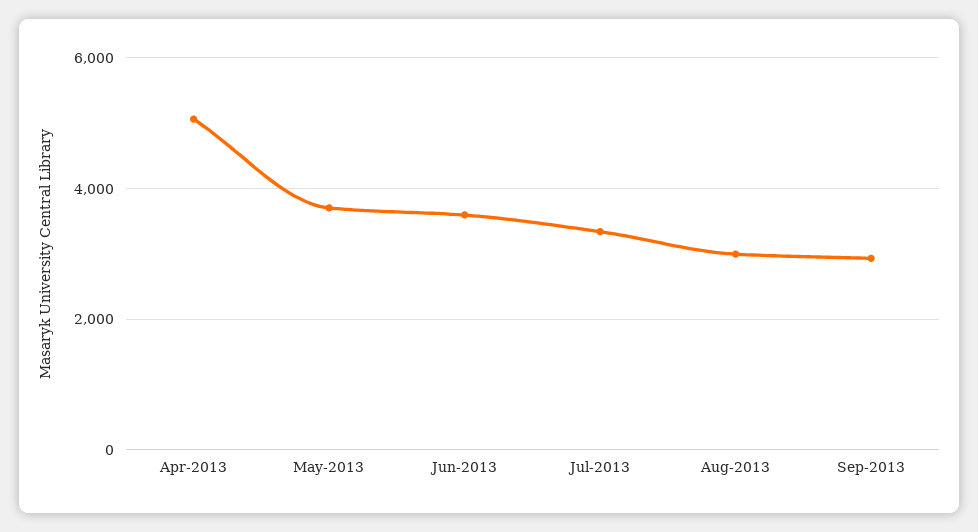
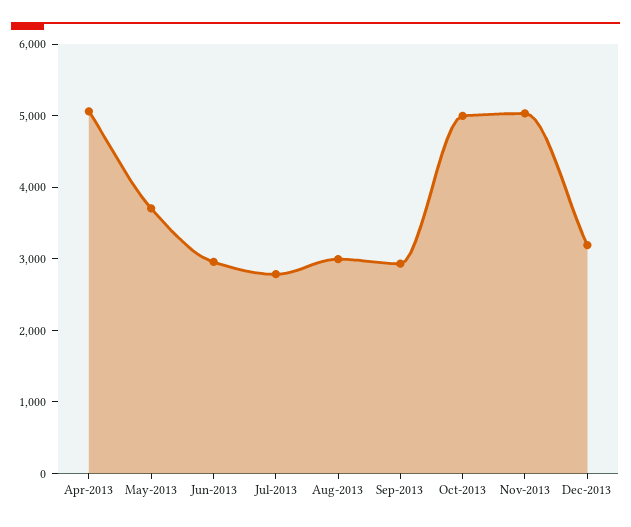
Jun-2013: 3600 -> 3000
Jul-2013: 3400 -> 2800
Oct-2013: none -> 5000
Nov-2013: none -> 5000
Dec-2013: none -> 3200

